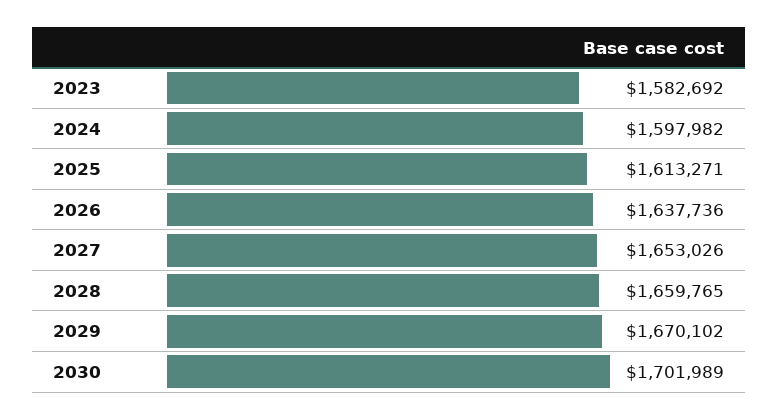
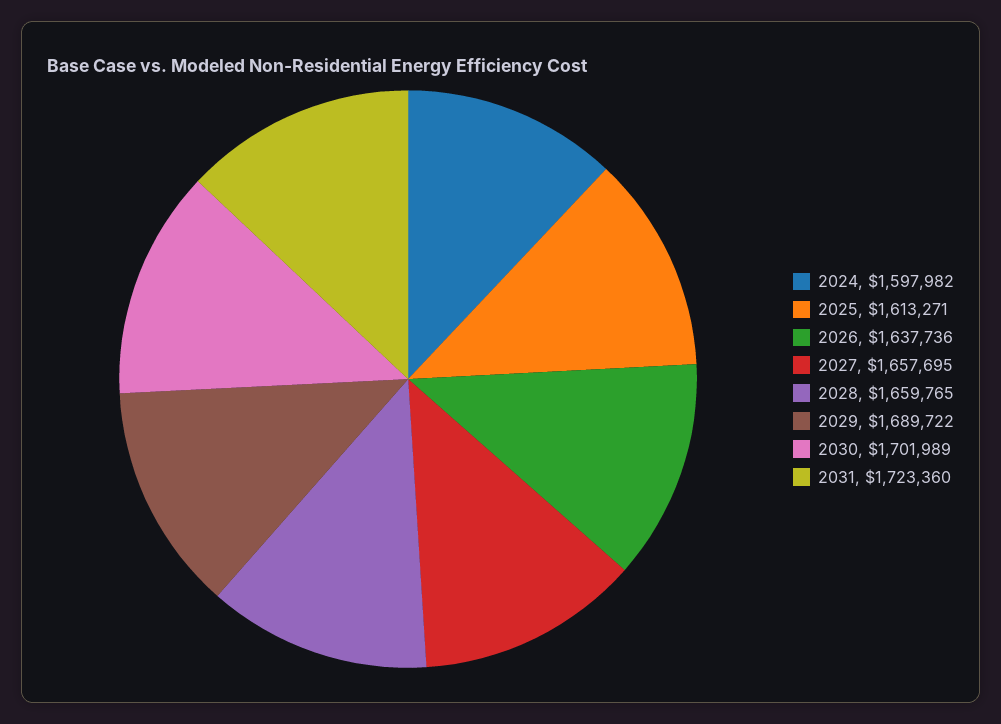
2023: 1582692 -> none
2027: 1653026 -> 1657695
2029: 1670102 -> 1689722
2031: none -> 1723360

